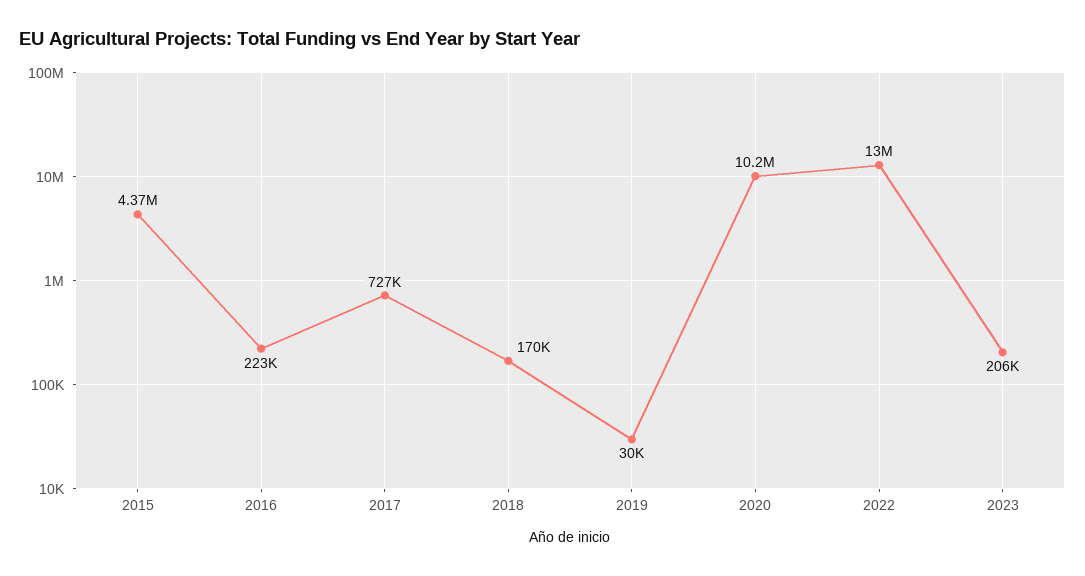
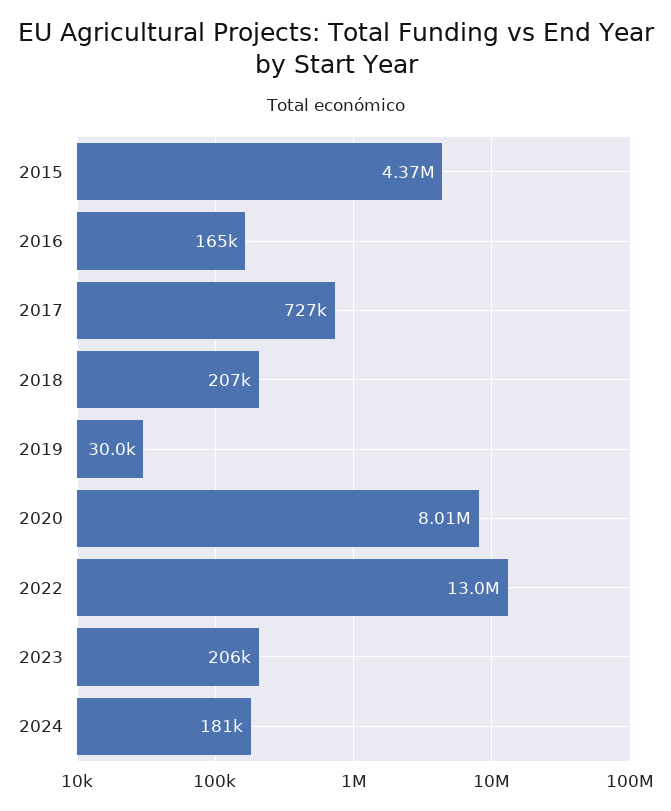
2016: 223000 -> 165000
2018: 170000 -> 207000
2020: 10200000 -> 8010000
2024: none -> 181000

